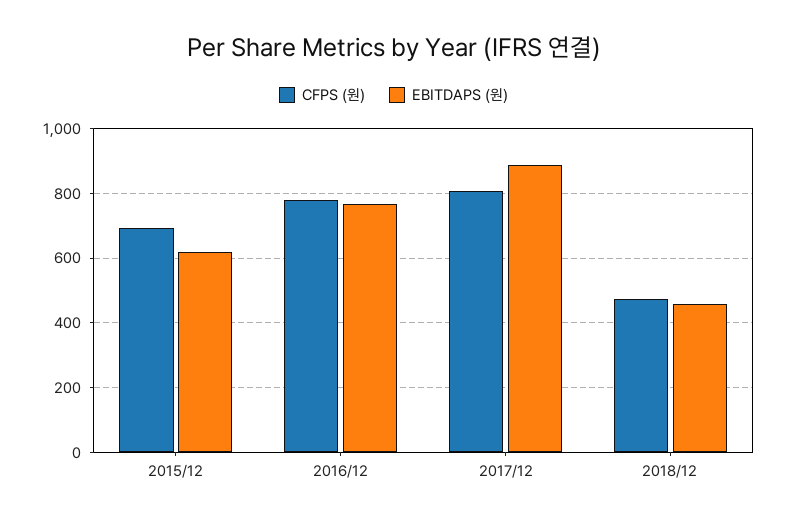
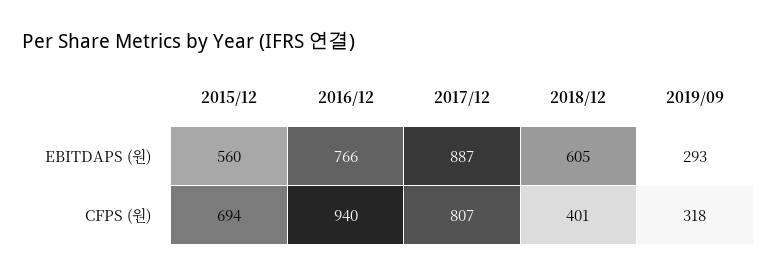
EBITDAPS (원), 2015/12: 620 -> 560
CFPS (원), 2016/12: 780 -> 940
CFPS (원), 2018/12: 480 -> 401
EBITDAPS (원), 2018/12: 460 -> 605
EBITDAPS (원), 2019/09: none -> 293
CFPS (원), 2019/09: none -> 318

